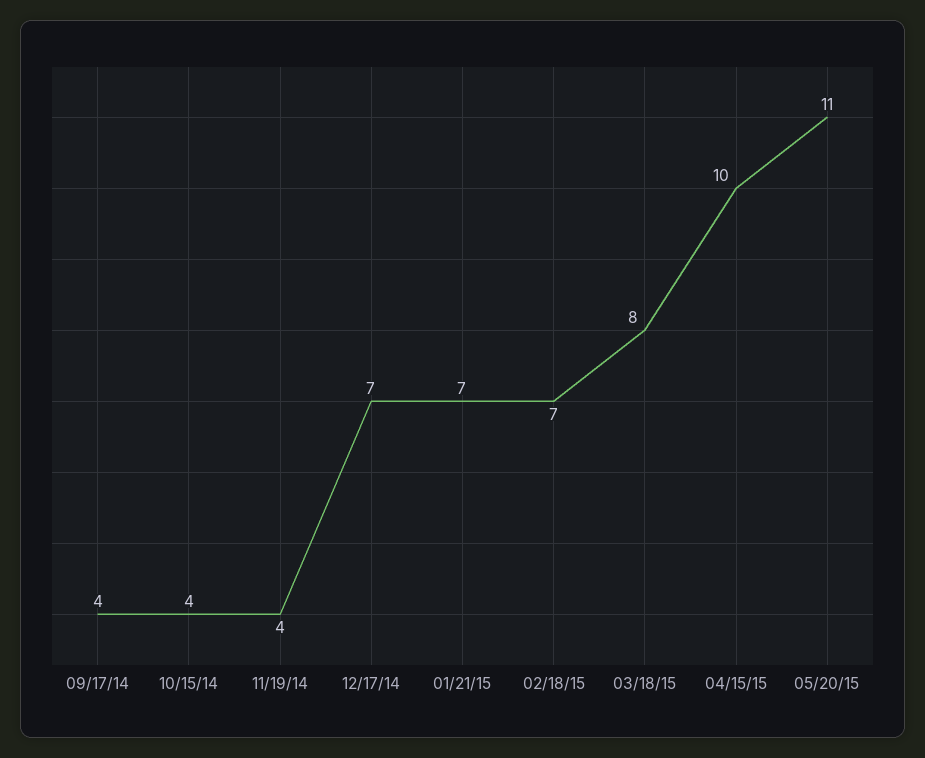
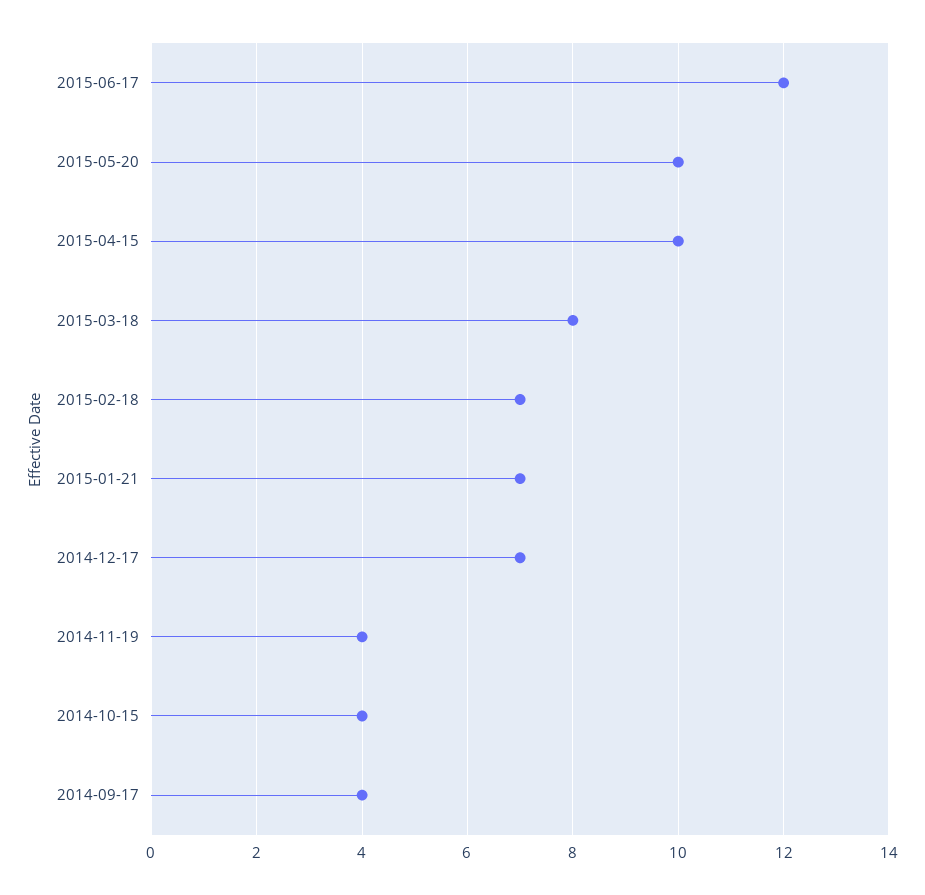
05/20/15: 11 -> 10
2015-06-17: none -> 12

